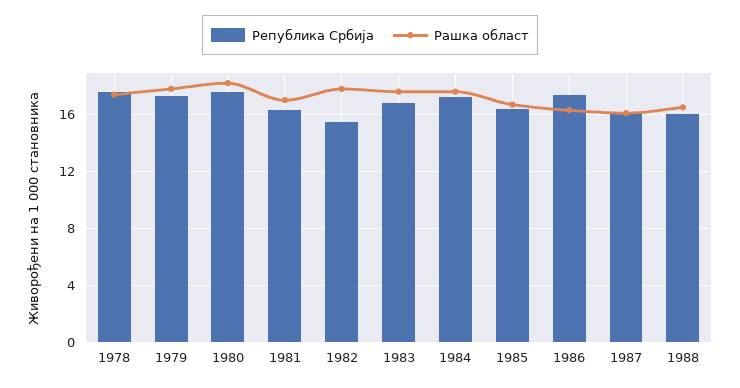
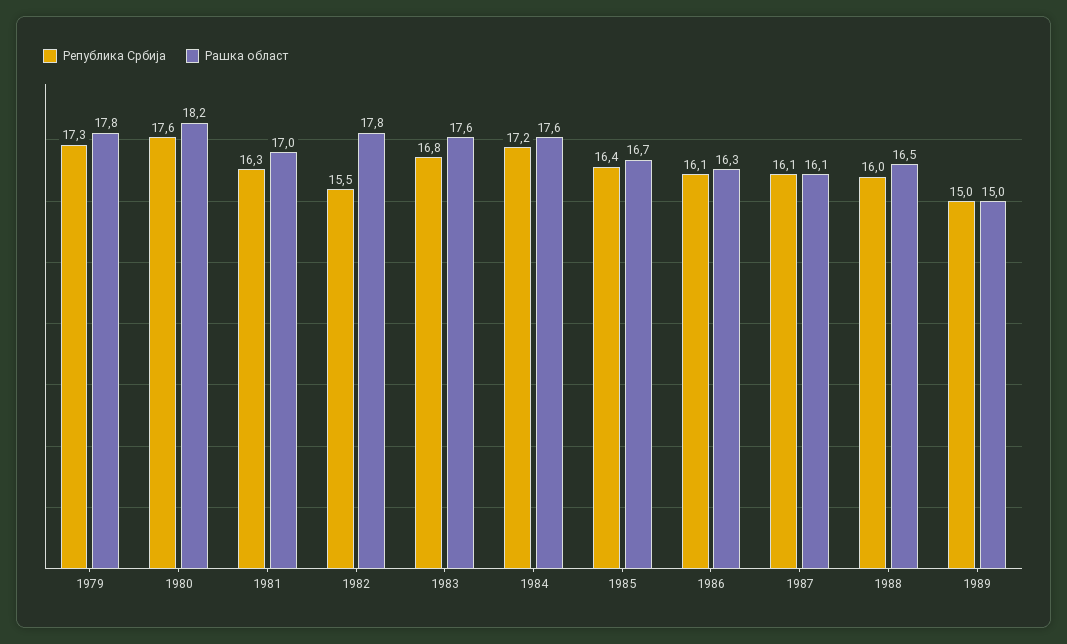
Република Србија, 1978: 17.5 -> none
Рашка област, 1978: 17.5 -> none
Република Србија, 1986: 17.5 -> 16.1
Република Србија, 1989: none -> 15
Рашка област, 1989: none -> 15

